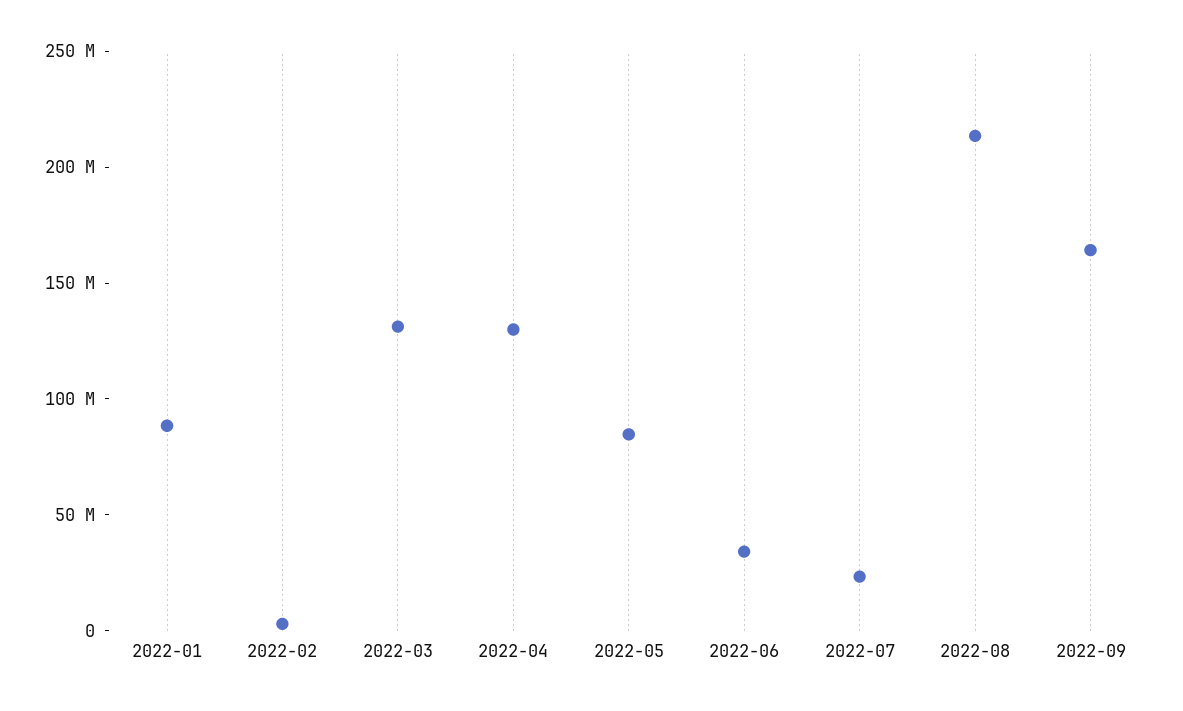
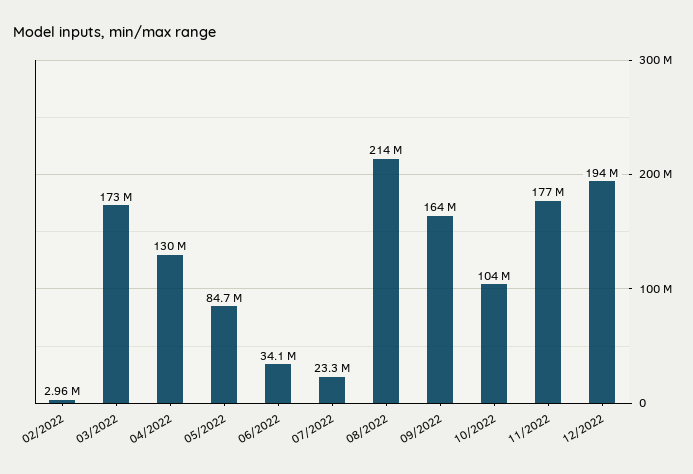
2022-01: 90000000 -> none
2022-03: 130000000 -> 173000000
10/2022: none -> 104000000
11/2022: none -> 177000000
12/2022: none -> 194000000

